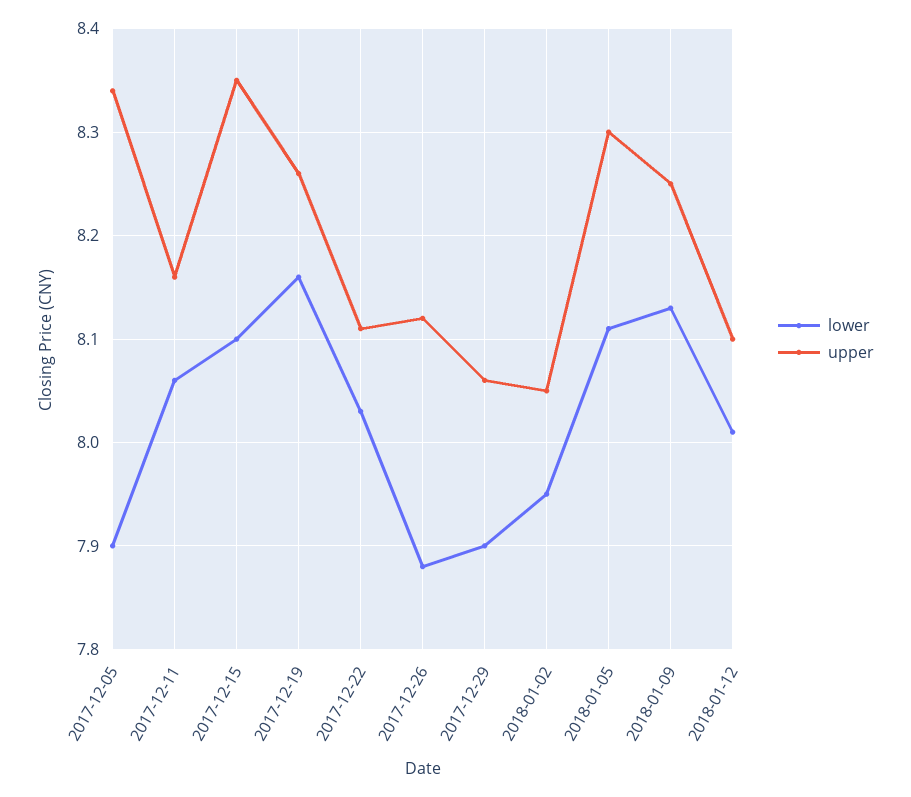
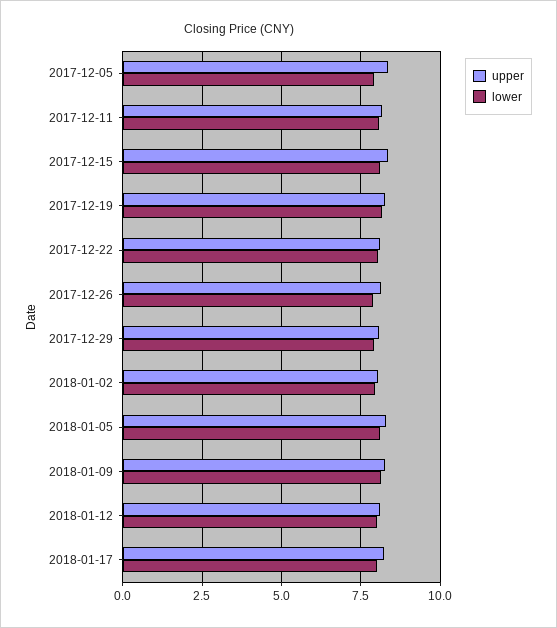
upper, 2018-01-17: none -> 8.25
lower, 2018-01-17: none -> 8

